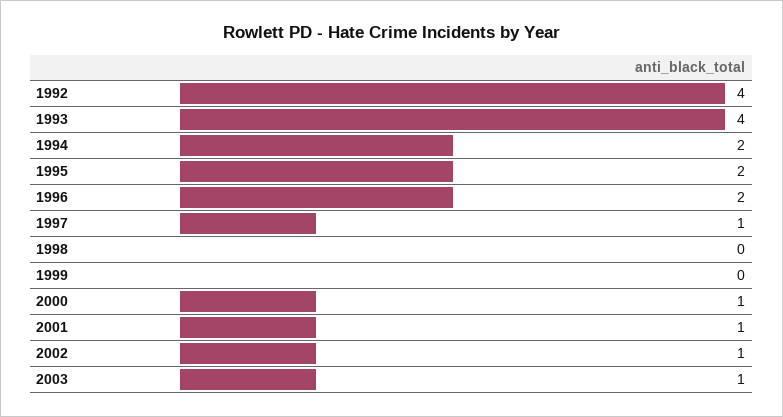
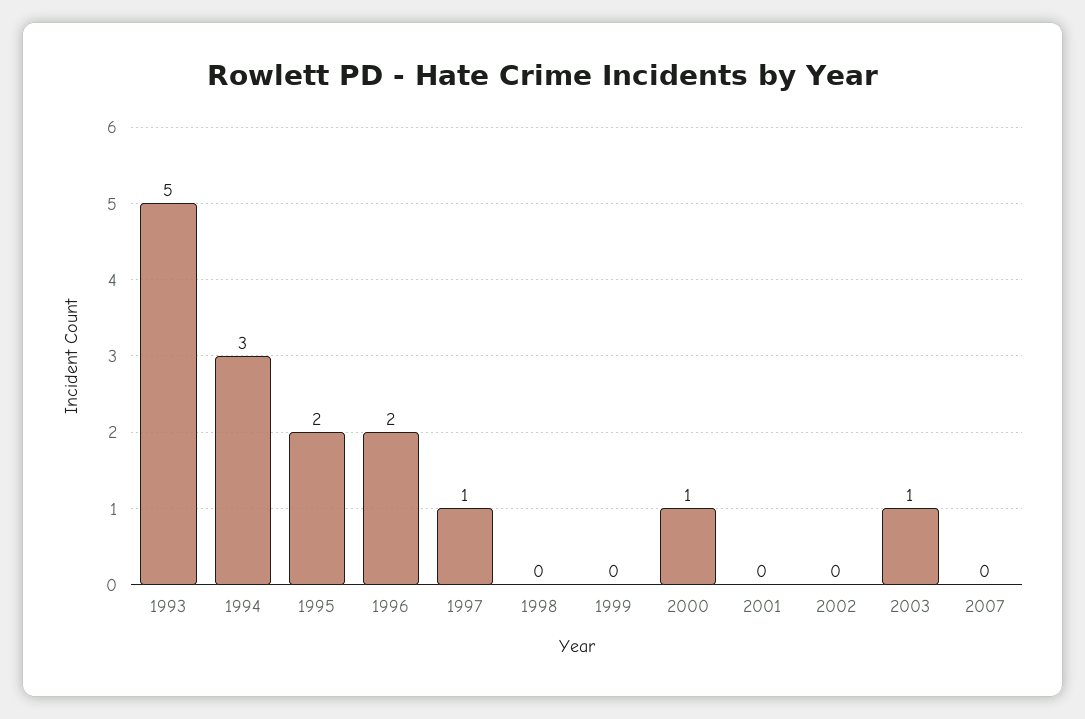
1992: 4 -> none
1993: 4 -> 5
1994: 2 -> 3
2001: 1 -> 0
2002: 1 -> 0
2007: none -> 0

